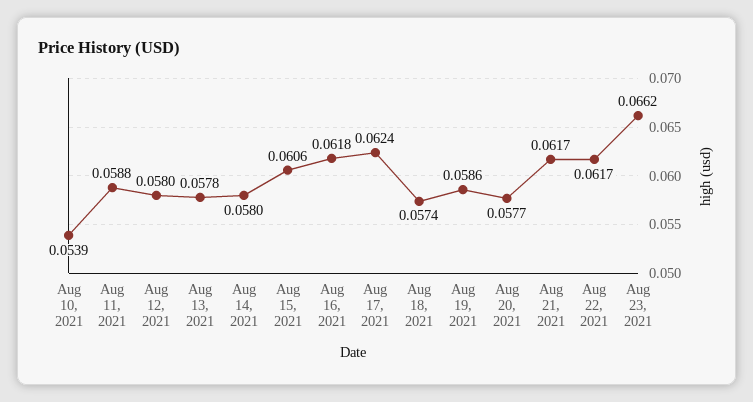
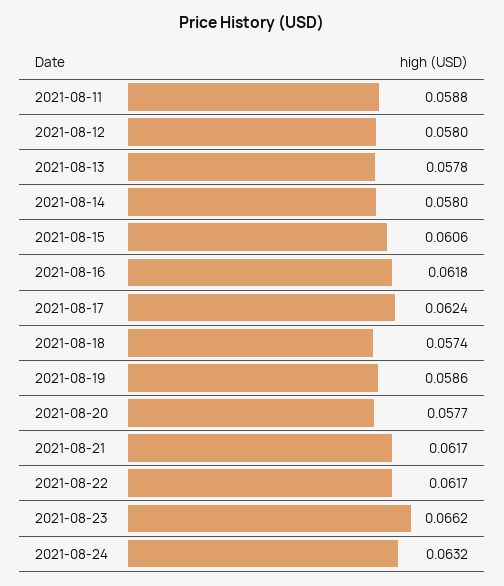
Aug 10, 2021: 0.0539 -> none
2021-08-24: none -> 0.0632

